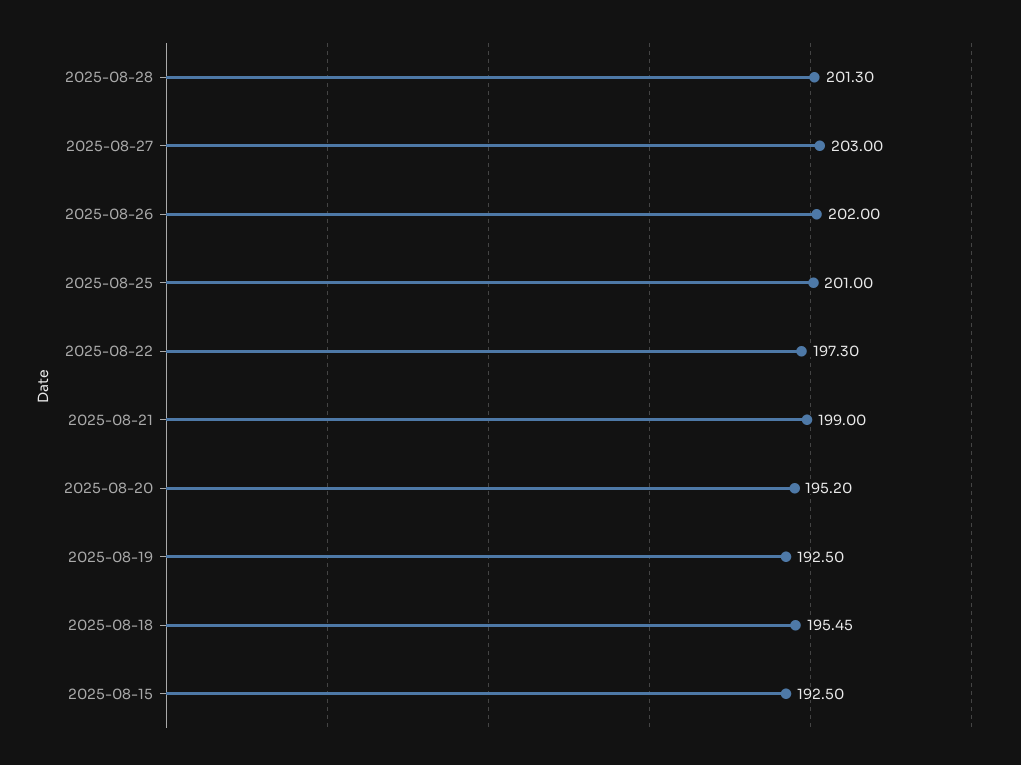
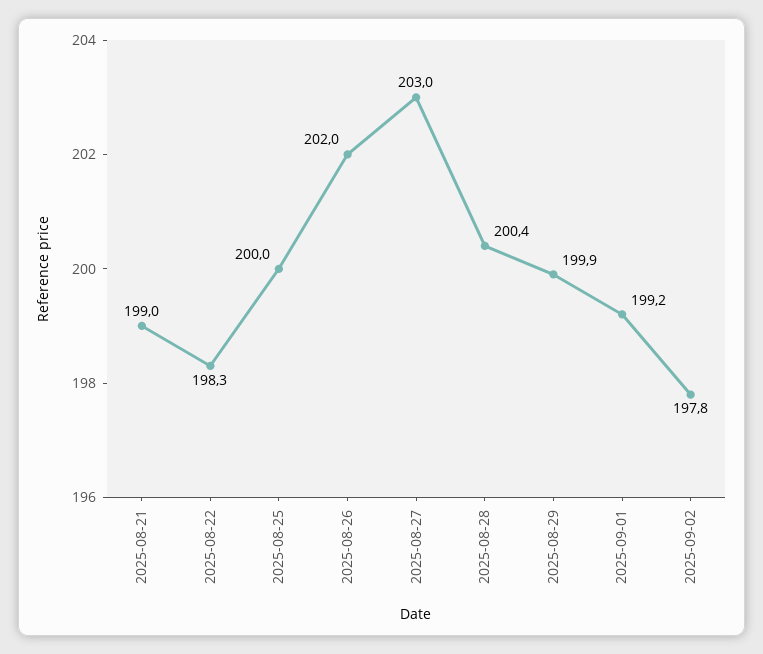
2025-08-28: 201.3 -> 200.4
2025-08-25: 201 -> 200
2025-08-22: 197.3 -> 198.3
2025-08-20: 195.2 -> none
2025-08-19: 192.5 -> none
2025-08-18: 195.45 -> none
2025-08-15: 192.5 -> none
2025-08-29: none -> 199.9
2025-09-01: none -> 199.2
2025-09-02: none -> 197.8

